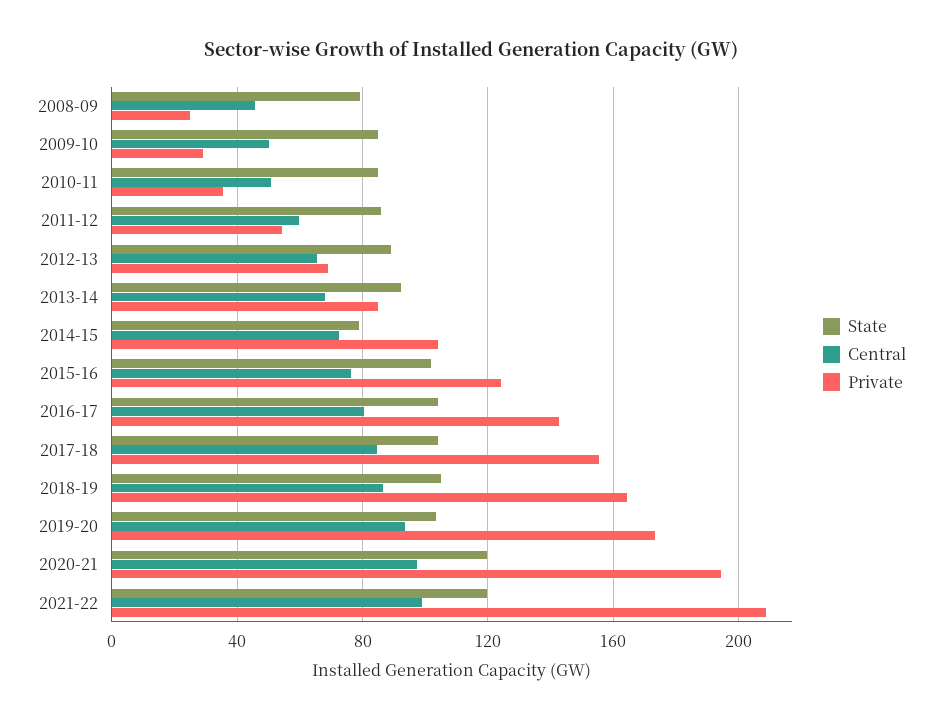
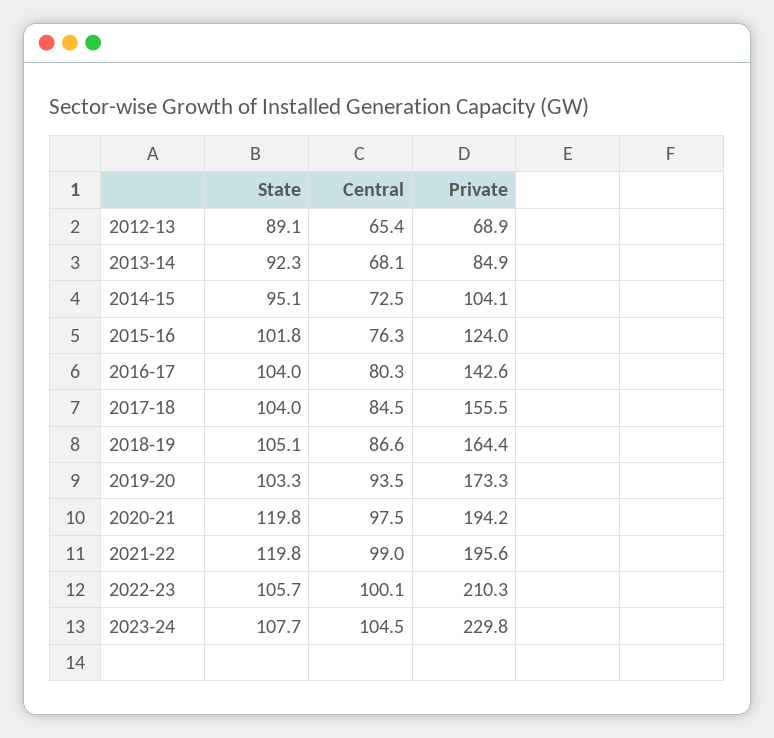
State, 2008-09: 80 -> none
Central, 2008-09: 45 -> none
Private, 2008-09: 25 -> none
State, 2009-10: 85 -> none
Central, 2009-10: 50 -> none
Private, 2009-10: 30 -> none
State, 2010-11: 85 -> none
Central, 2010-11: 50 -> none
Private, 2010-11: 35 -> none
State, 2011-12: 85 -> none
Central, 2011-12: 60 -> none
Private, 2011-12: 55 -> none
State, 2014-15: 80 -> 95.1
Private, 2021-22: 210 -> 195.6
State, 2022-23: none -> 105.7
Central, 2022-23: none -> 100.1
Private, 2022-23: none -> 210.3
State, 2023-24: none -> 107.7
Central, 2023-24: none -> 104.5
Private, 2023-24: none -> 229.8

